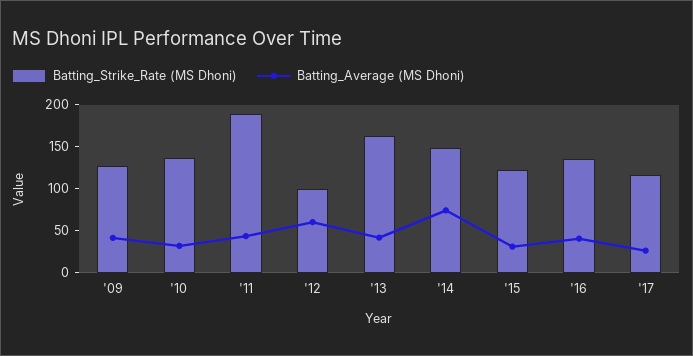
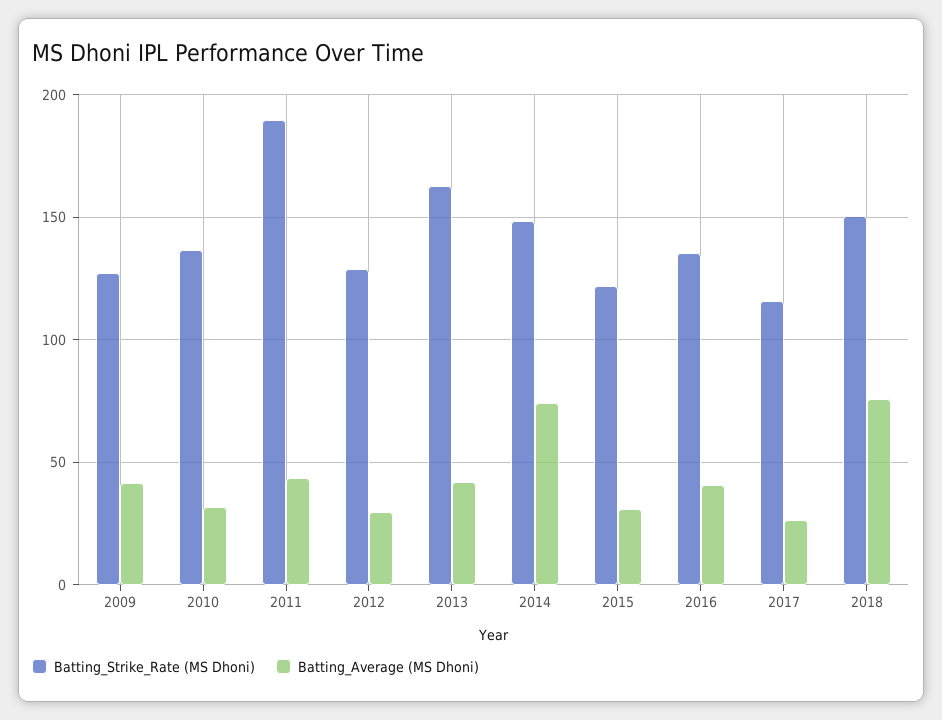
Batting_Strike_Rate (MS Dhoni), '12: 100 -> 130
Batting_Average (MS Dhoni), '12: 60 -> 30
Batting_Strike_Rate (MS Dhoni), 2018: none -> 150
Batting_Average (MS Dhoni), 2018: none -> 75

